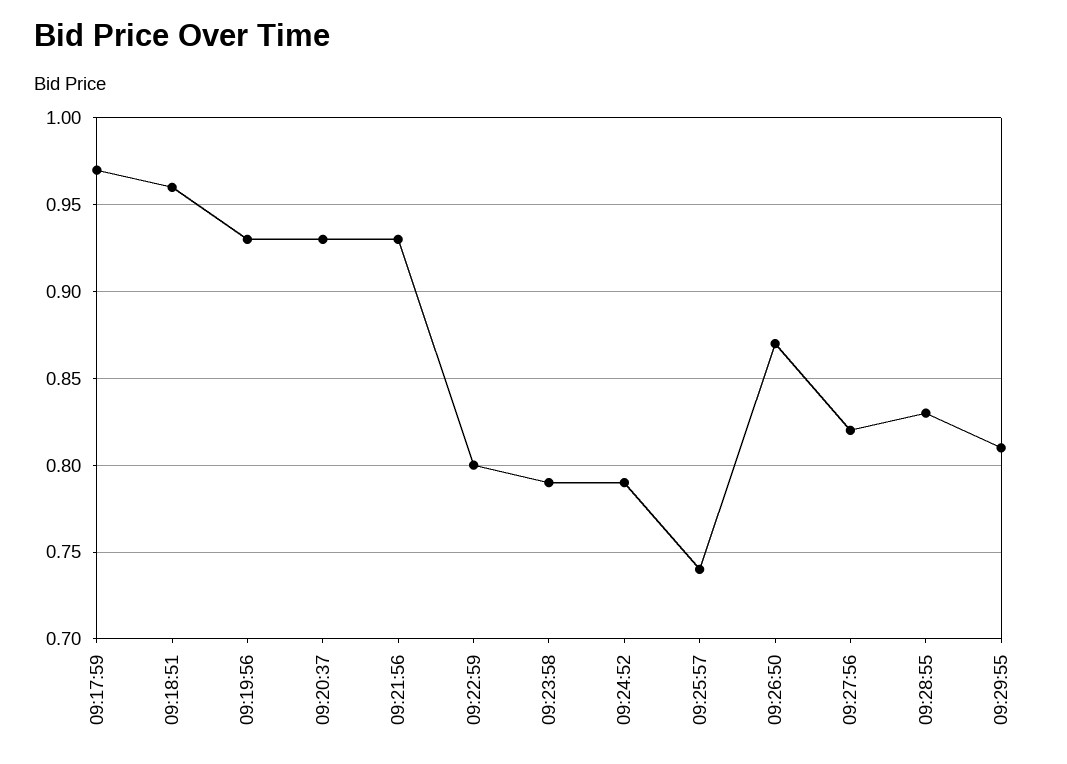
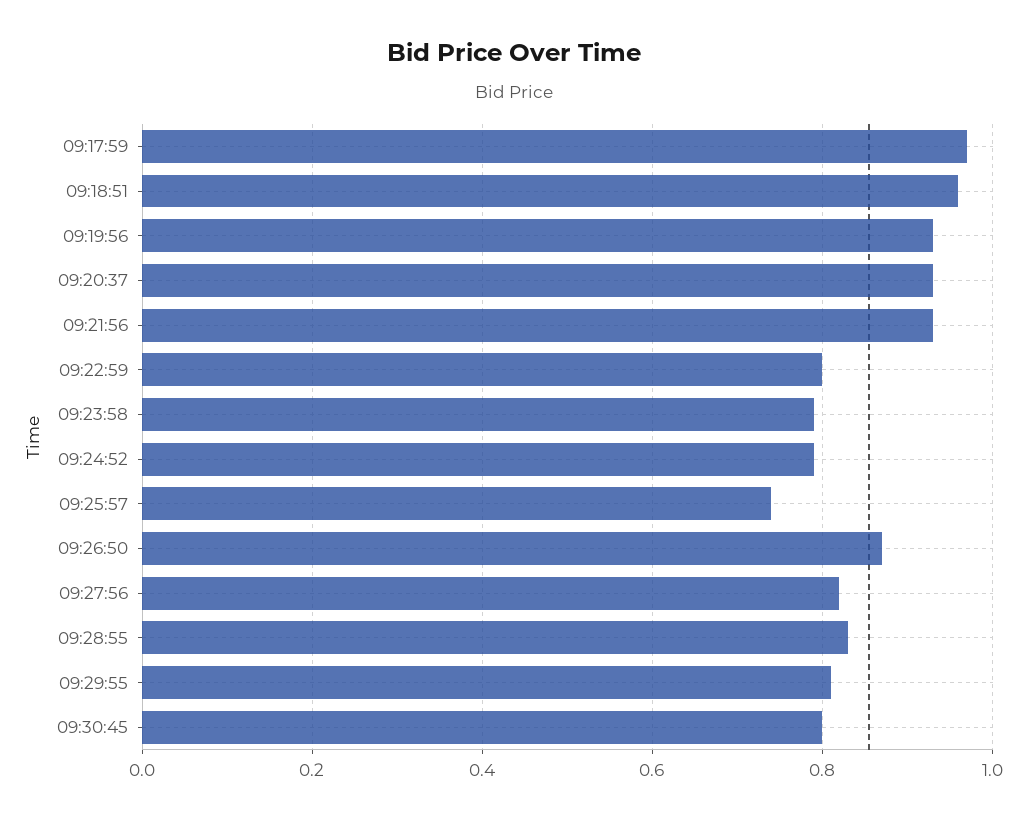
09:30:45: none -> 0.8

